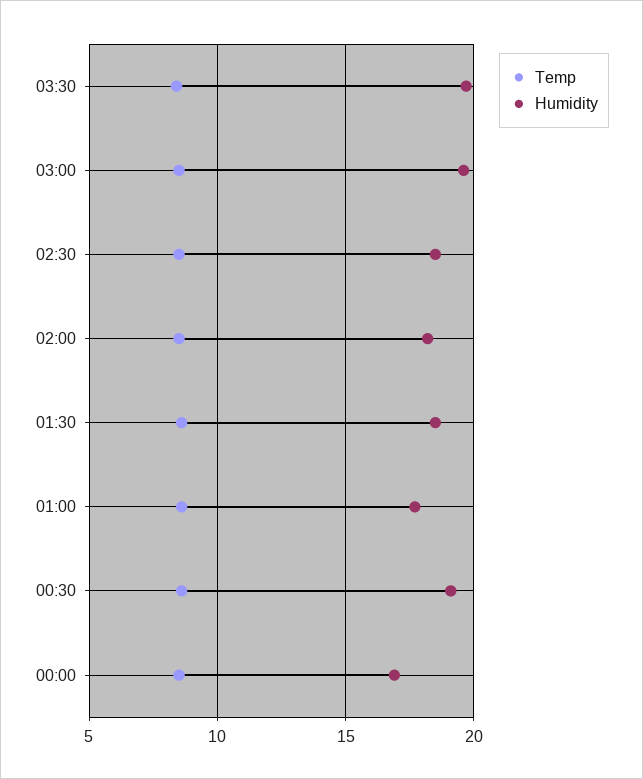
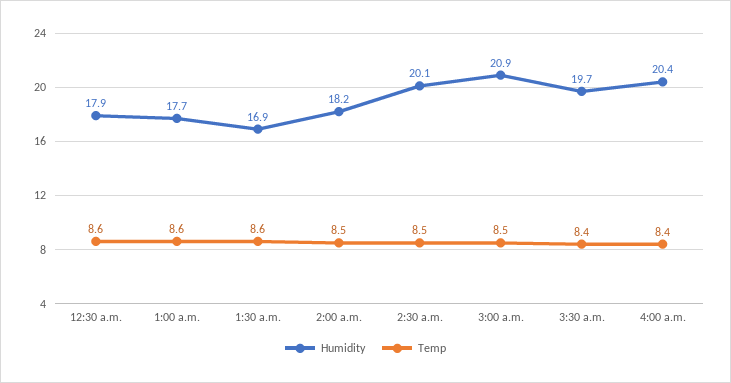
Humidity, 03:00: 19.5 -> 20.9
Humidity, 02:30: 18.5 -> 20.1
Humidity, 01:30: 18.5 -> 16.9
Humidity, 00:30: 19 -> 17.9
Temp, 00:00: 8.5 -> none
Humidity, 00:00: 17 -> none
Humidity, 4:00 a.m.: none -> 20.4
Temp, 4:00 a.m.: none -> 8.4

